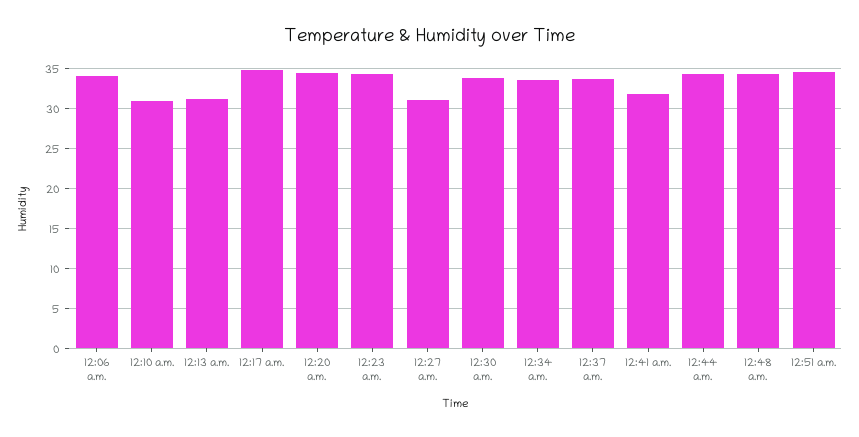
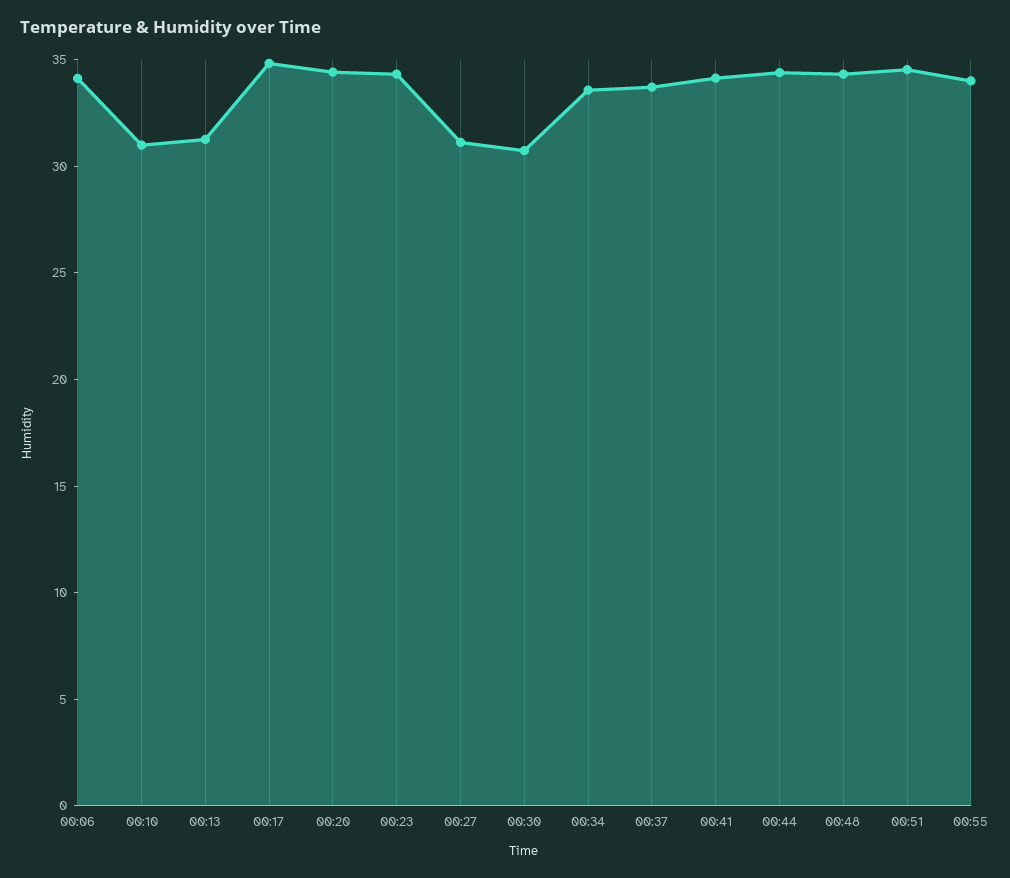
12:30 a.m.: 34 -> 31
12:41 a.m.: 32 -> 34
00:55: none -> 34

